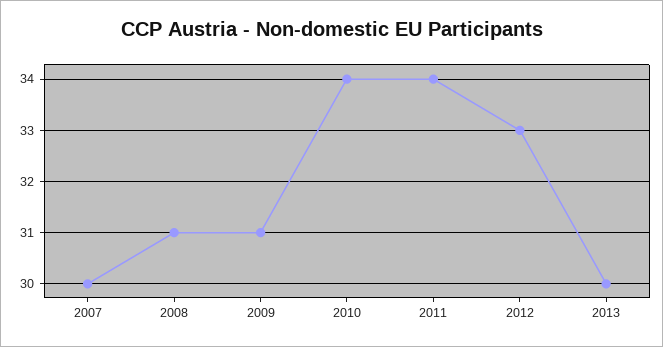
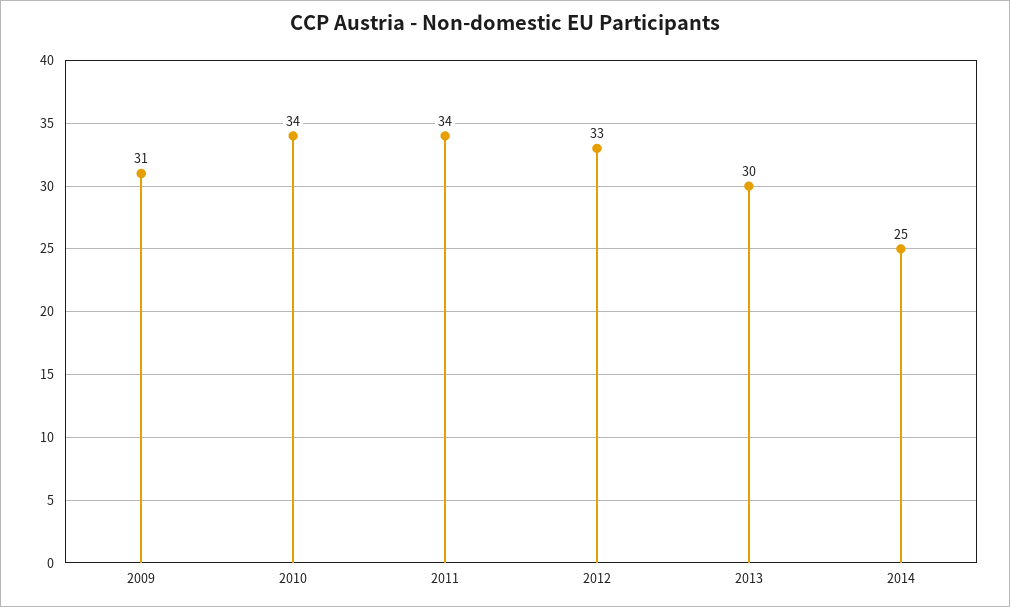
2007: 30 -> none
2008: 31 -> none
2014: none -> 25

